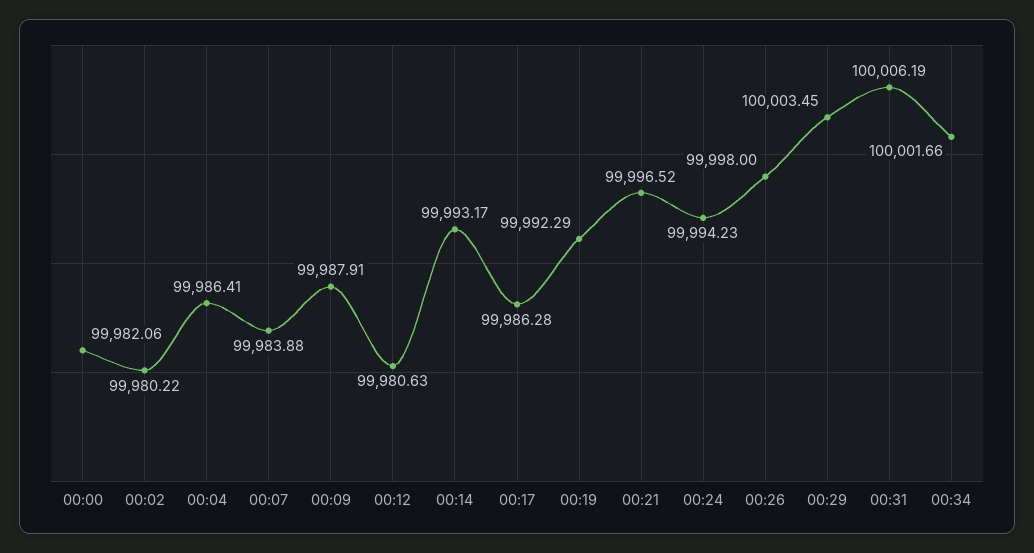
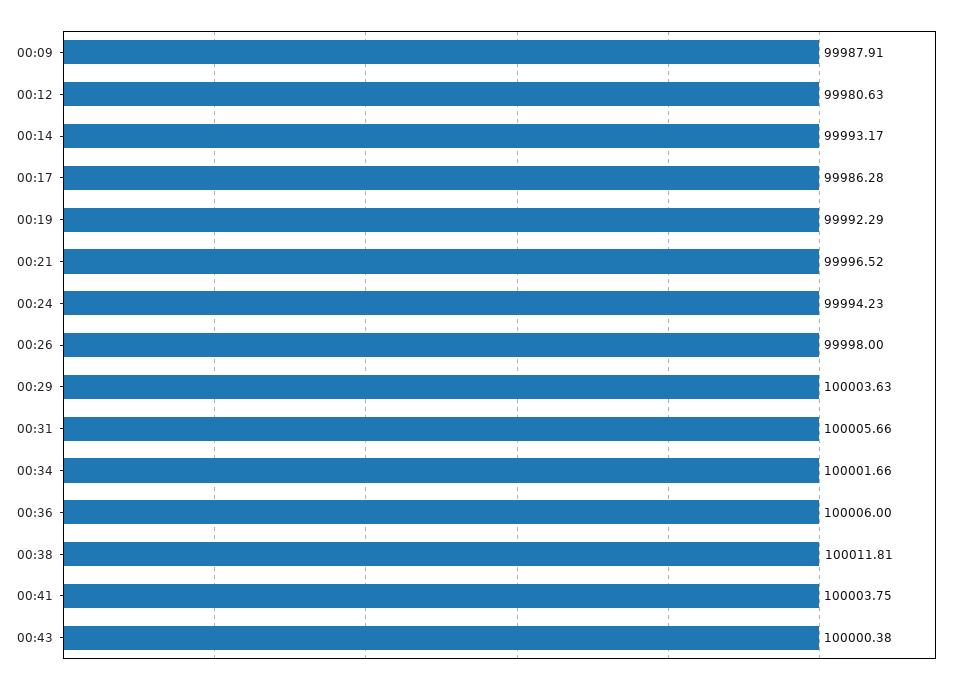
00:00: 99982.06 -> none
00:02: 99980.22 -> none
00:04: 99986.41 -> none
00:07: 99983.88 -> none
00:29: 100003.45 -> 100003.63
00:31: 100006.19 -> 100005.66
00:36: none -> 100006
00:38: none -> 100011.81
00:41: none -> 100003.75
00:43: none -> 100000.38

